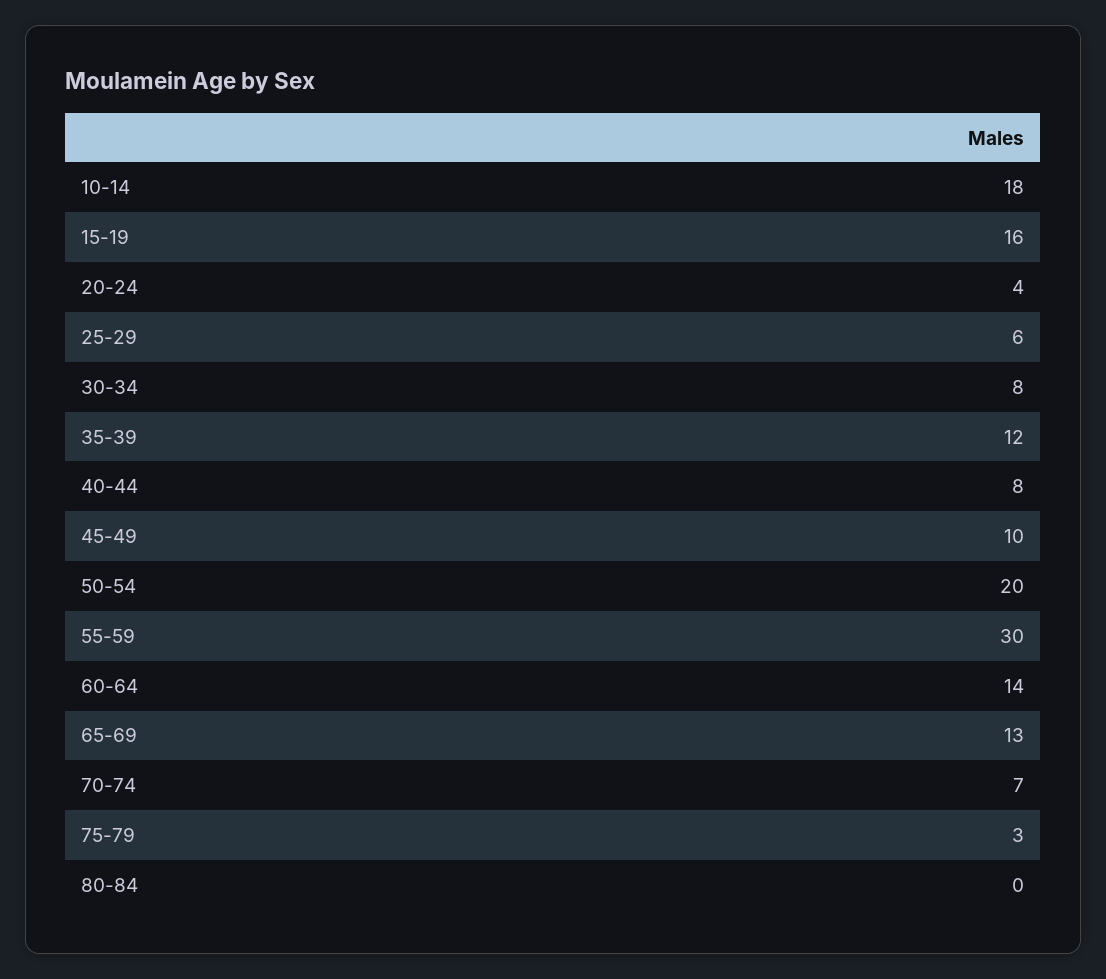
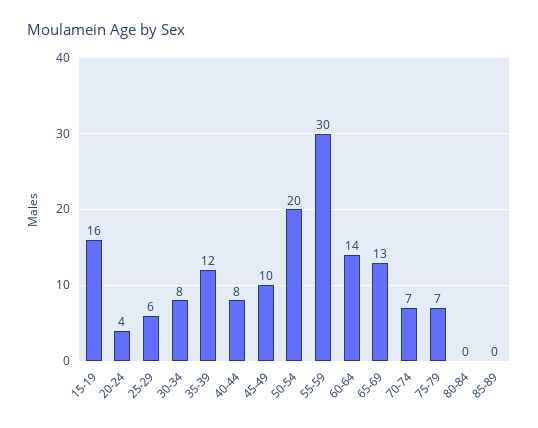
10-14: 18 -> none
75-79: 3 -> 7
85-89: none -> 0

